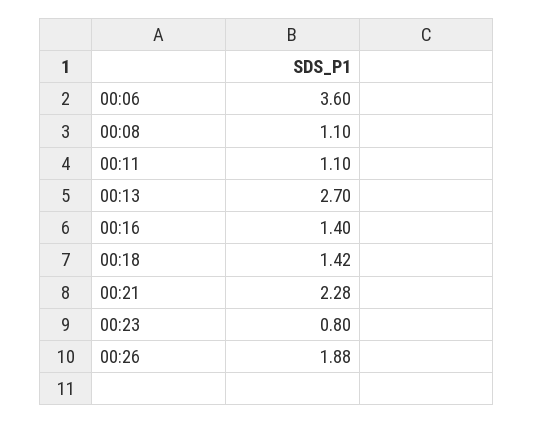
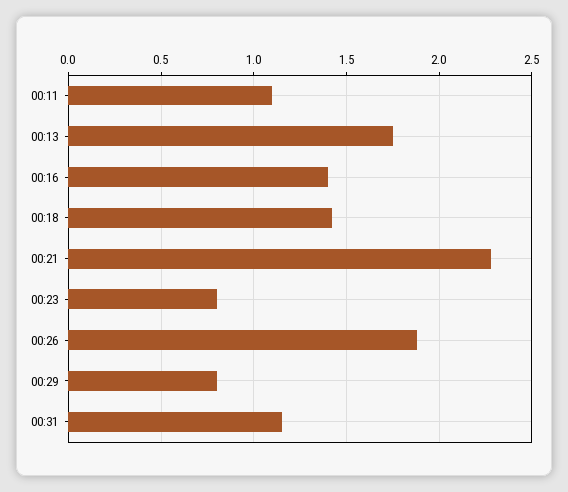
00:06: 3.6 -> none
00:08: 1.1 -> none
00:13: 2.7 -> 1.75
00:29: none -> 0.8
00:31: none -> 1.15

